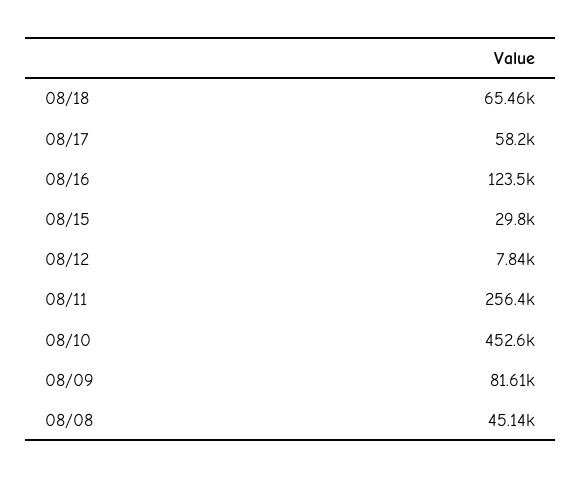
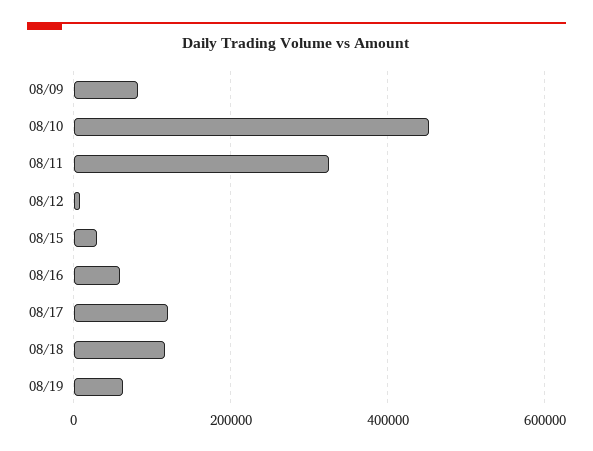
08/18: 65460 -> 120000
08/17: 58200 -> 120000
08/16: 123500 -> 60000
08/11: 256400 -> 320000
08/08: 45140 -> none
08/19: none -> 60000

